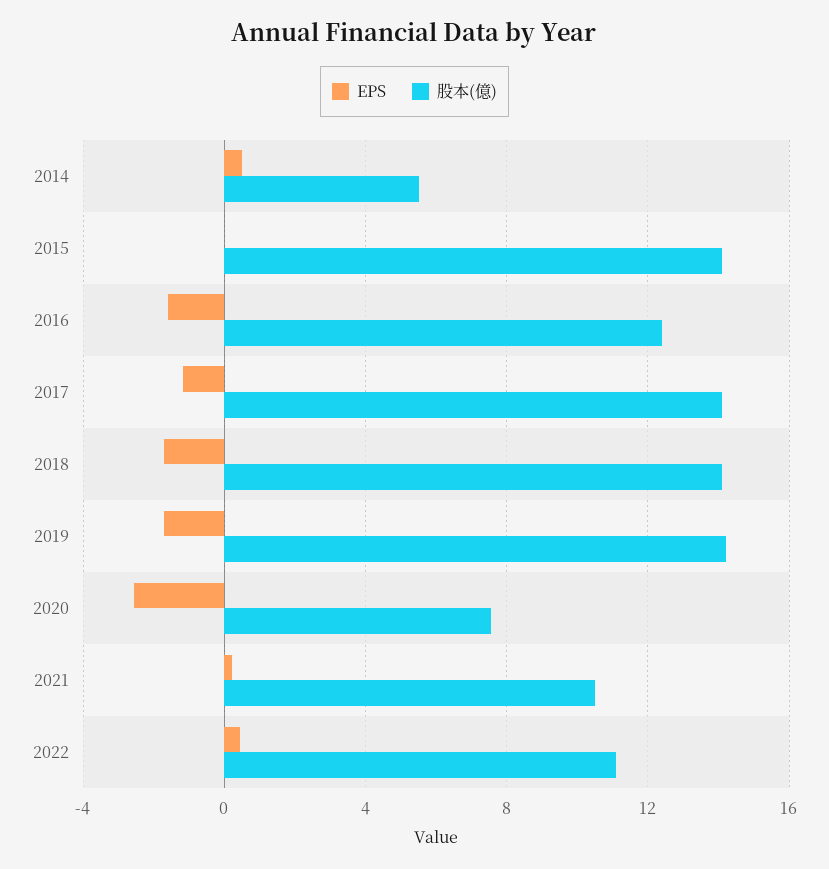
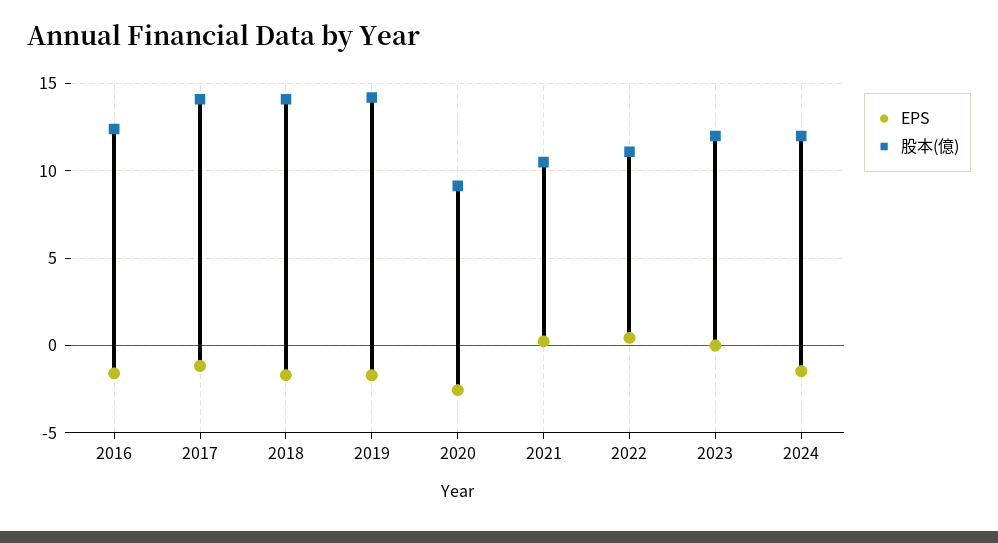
EPS, 2014: 0.5 -> none
股本(億), 2014: 5.5 -> none
EPS, 2015: 0 -> none
股本(億), 2015: 14 -> none
股本(億), 2020: 7.5 -> 9
EPS, 2023: none -> 0
股本(億), 2023: none -> 12
EPS, 2024: none -> -1.5
股本(億), 2024: none -> 12

